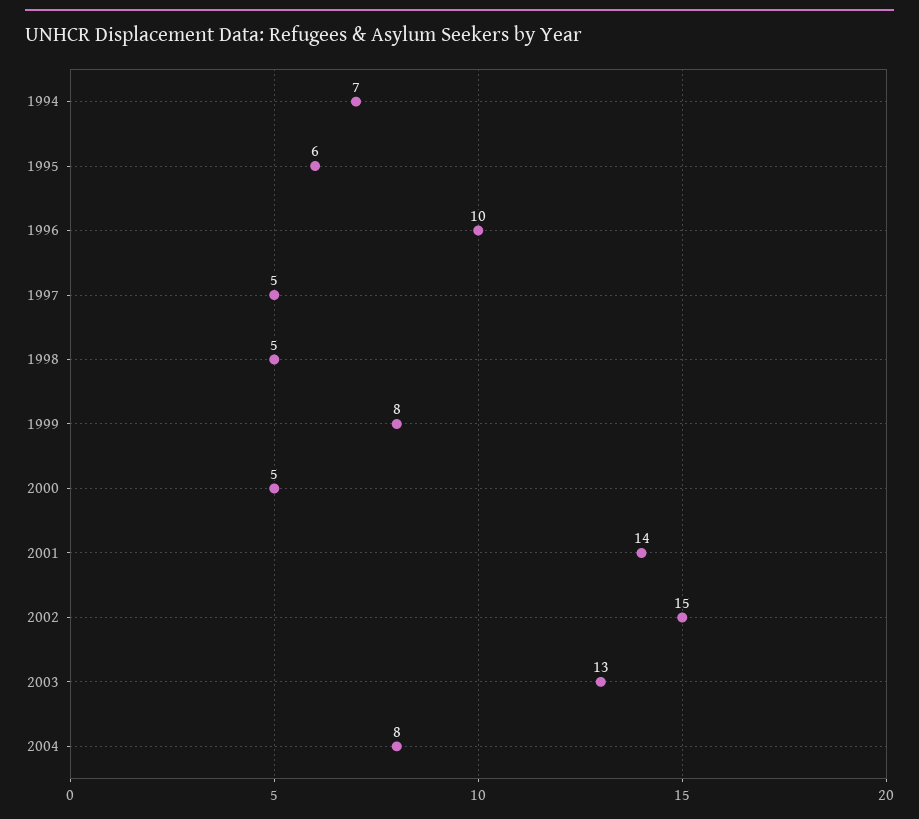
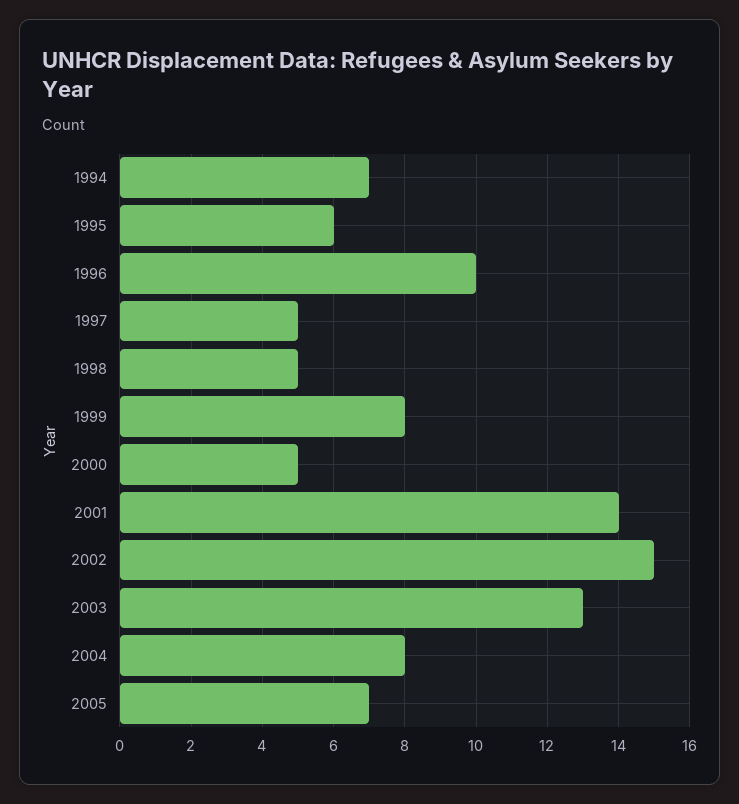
2005: none -> 7

